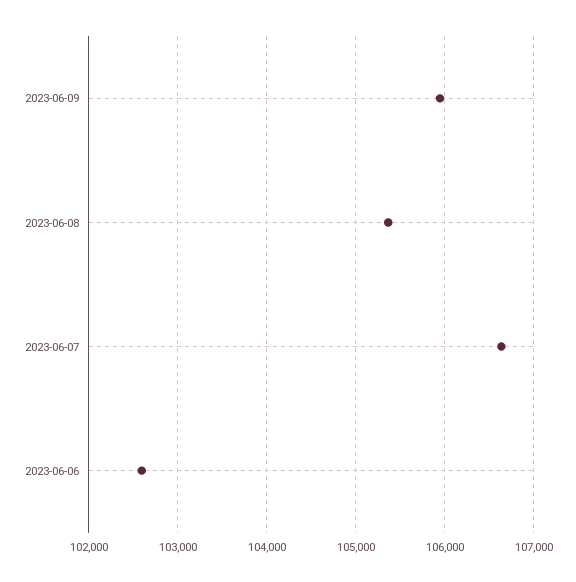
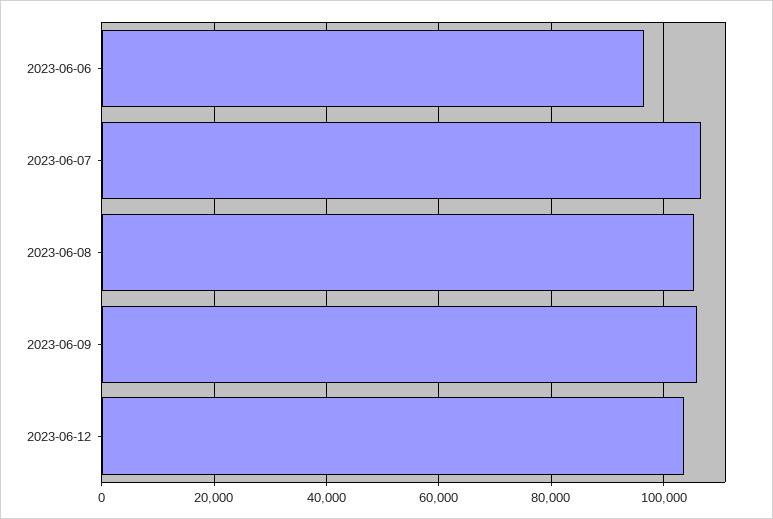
2023-06-06: 102600 -> 96000
2023-06-12: none -> 104000

